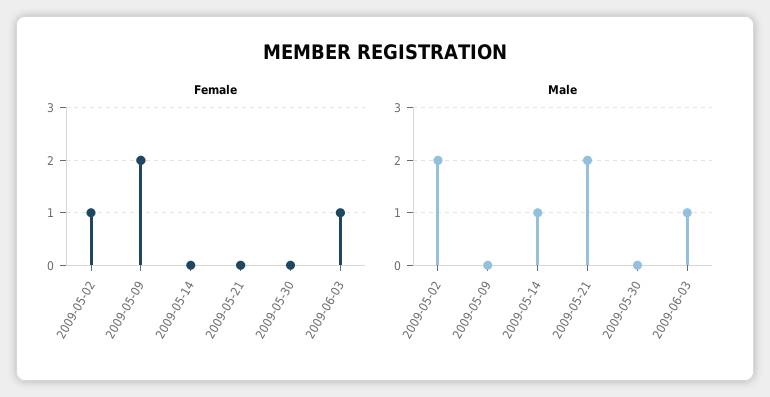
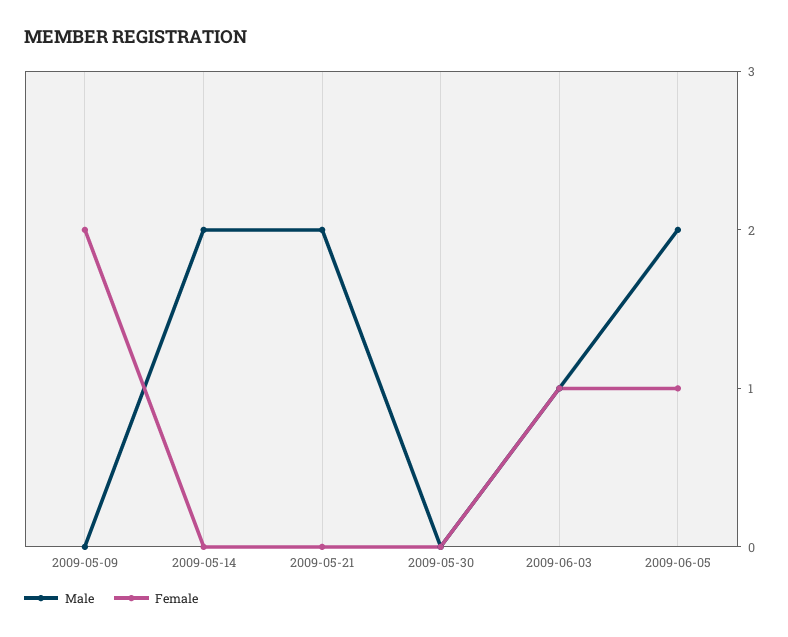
Female, 2009-05-02: 1 -> none
Male, 2009-05-02: 2 -> none
Male, 2009-05-14: 1 -> 2
Male, 2009-06-05: none -> 2
Female, 2009-06-05: none -> 1

